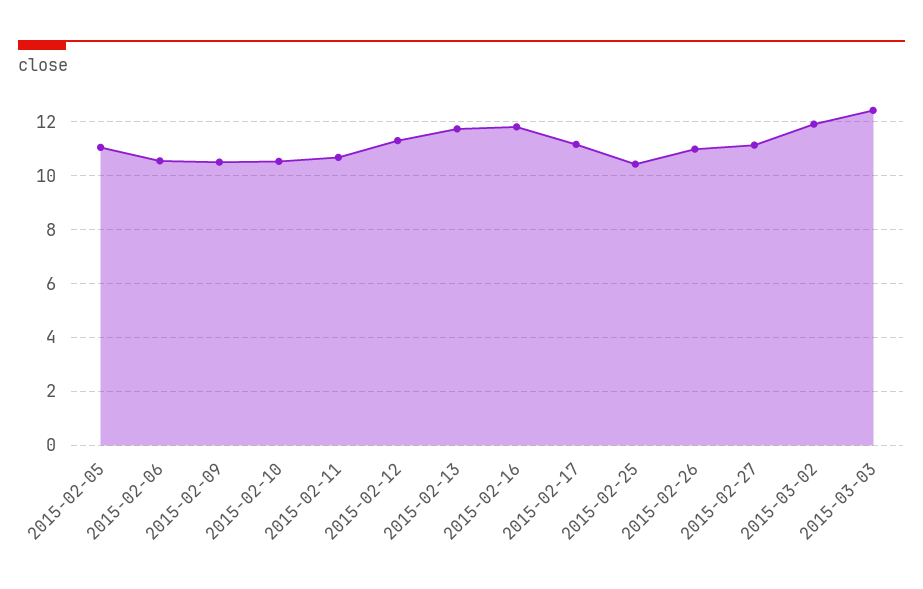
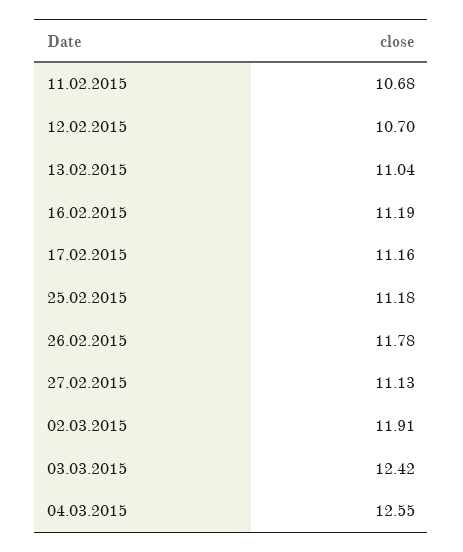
2015-02-05: 11 -> none
2015-02-06: 10.5 -> none
2015-02-09: 10.5 -> none
2015-02-10: 10.5 -> none
2015-02-12: 11.25 -> 10.7
2015-02-13: 11.75 -> 11.04
2015-02-16: 11.75 -> 11.19
2015-02-25: 10.5 -> 11.18
2015-02-26: 11 -> 11.78
04.03.2015: none -> 12.55

